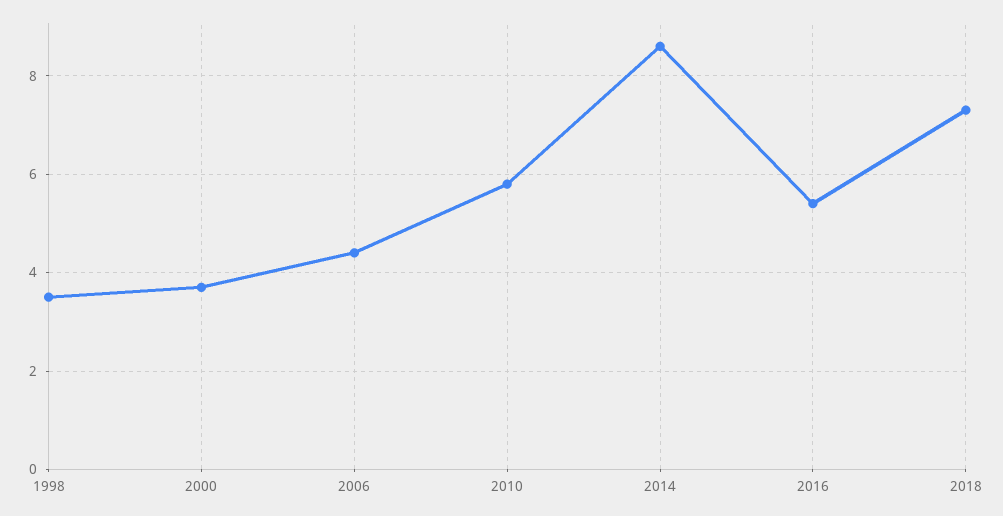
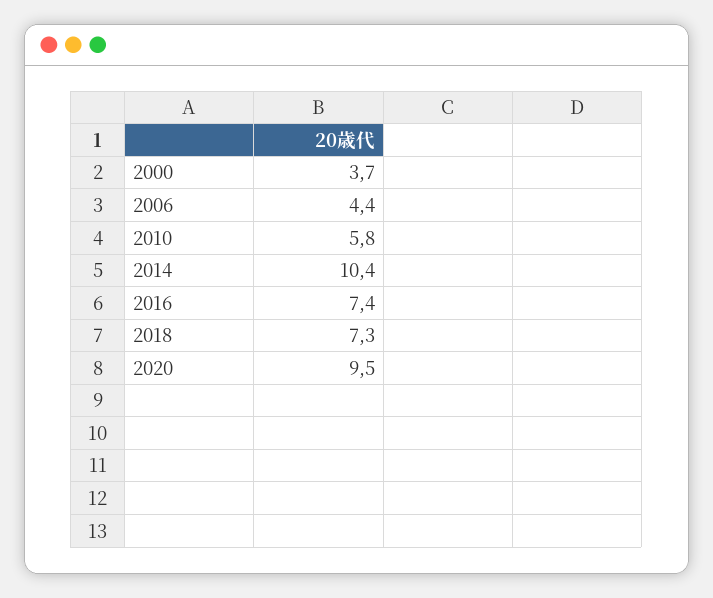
1998: 3.5 -> none
2014: 8.5 -> 10.4
2016: 5.5 -> 7.4
2020: none -> 9.5

